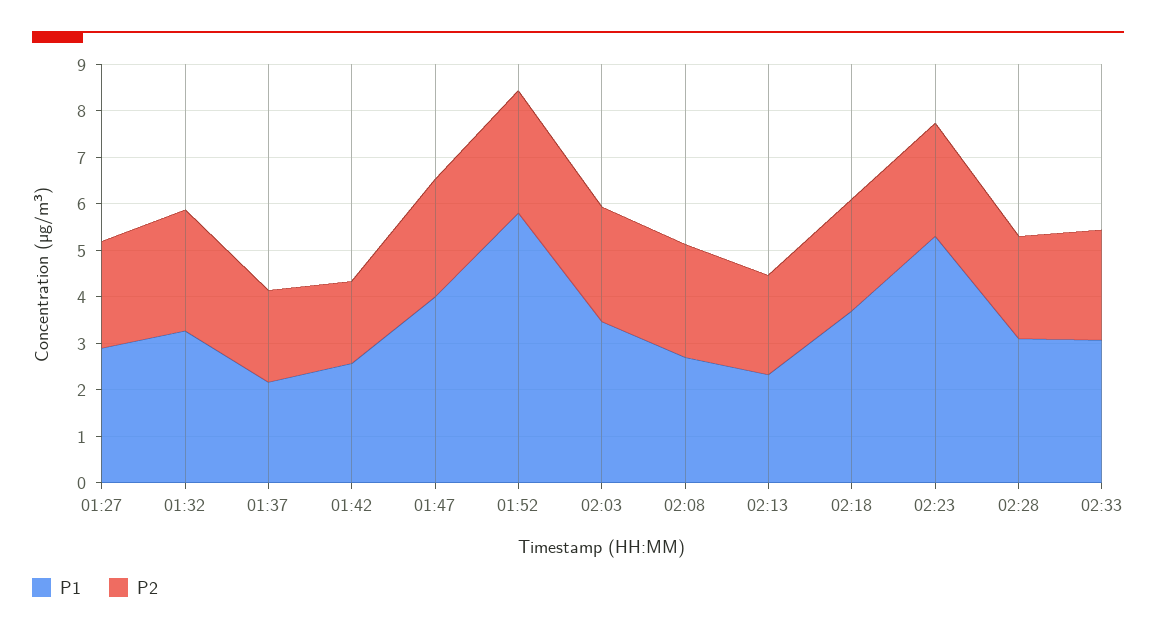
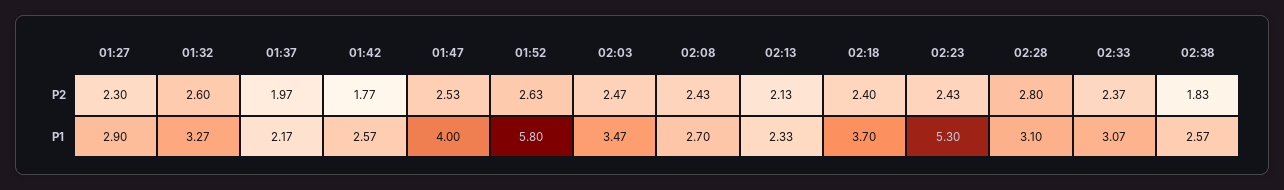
P2, 02:28: 2.2 -> 2.8
P2, 02:38: none -> 1.83
P1, 02:38: none -> 2.57

